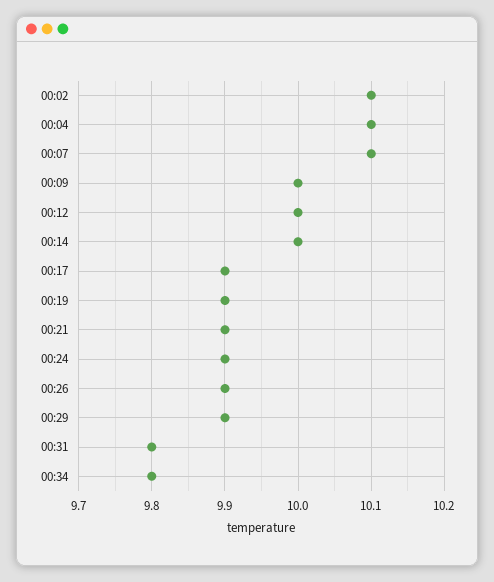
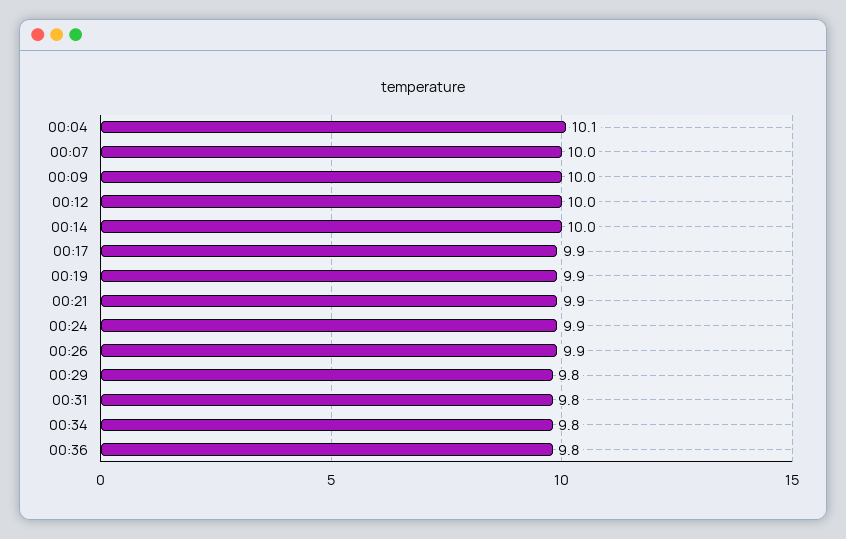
00:02: 10.1 -> none
00:07: 10.1 -> 10
00:29: 9.9 -> 9.8
00:36: none -> 9.8

